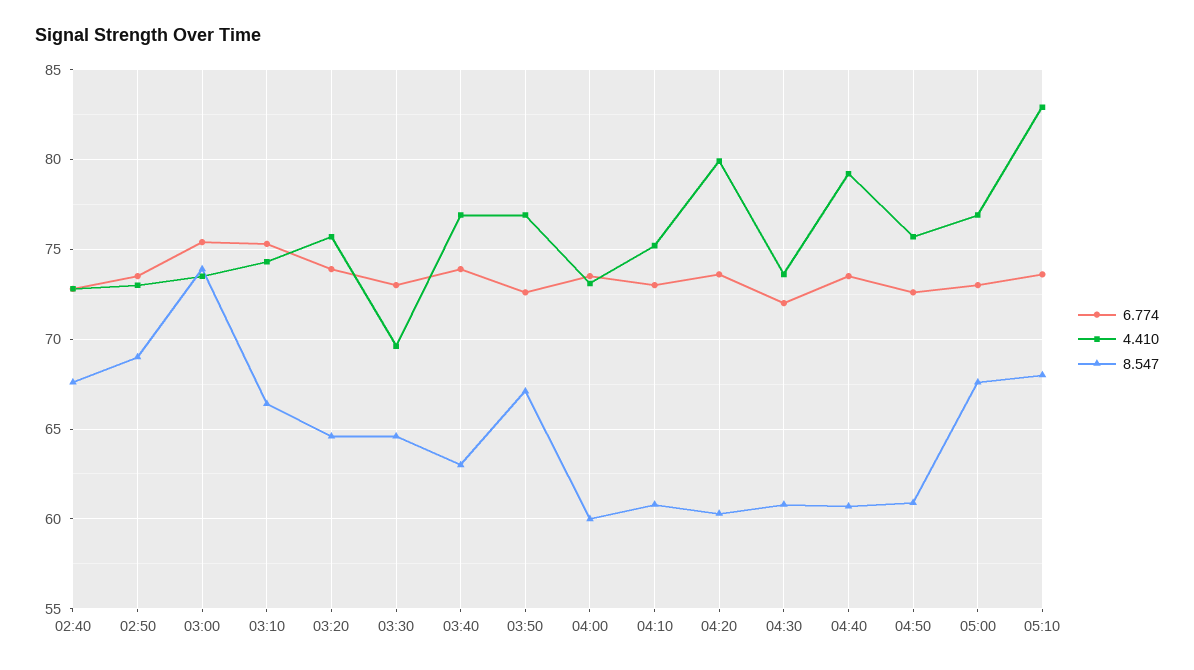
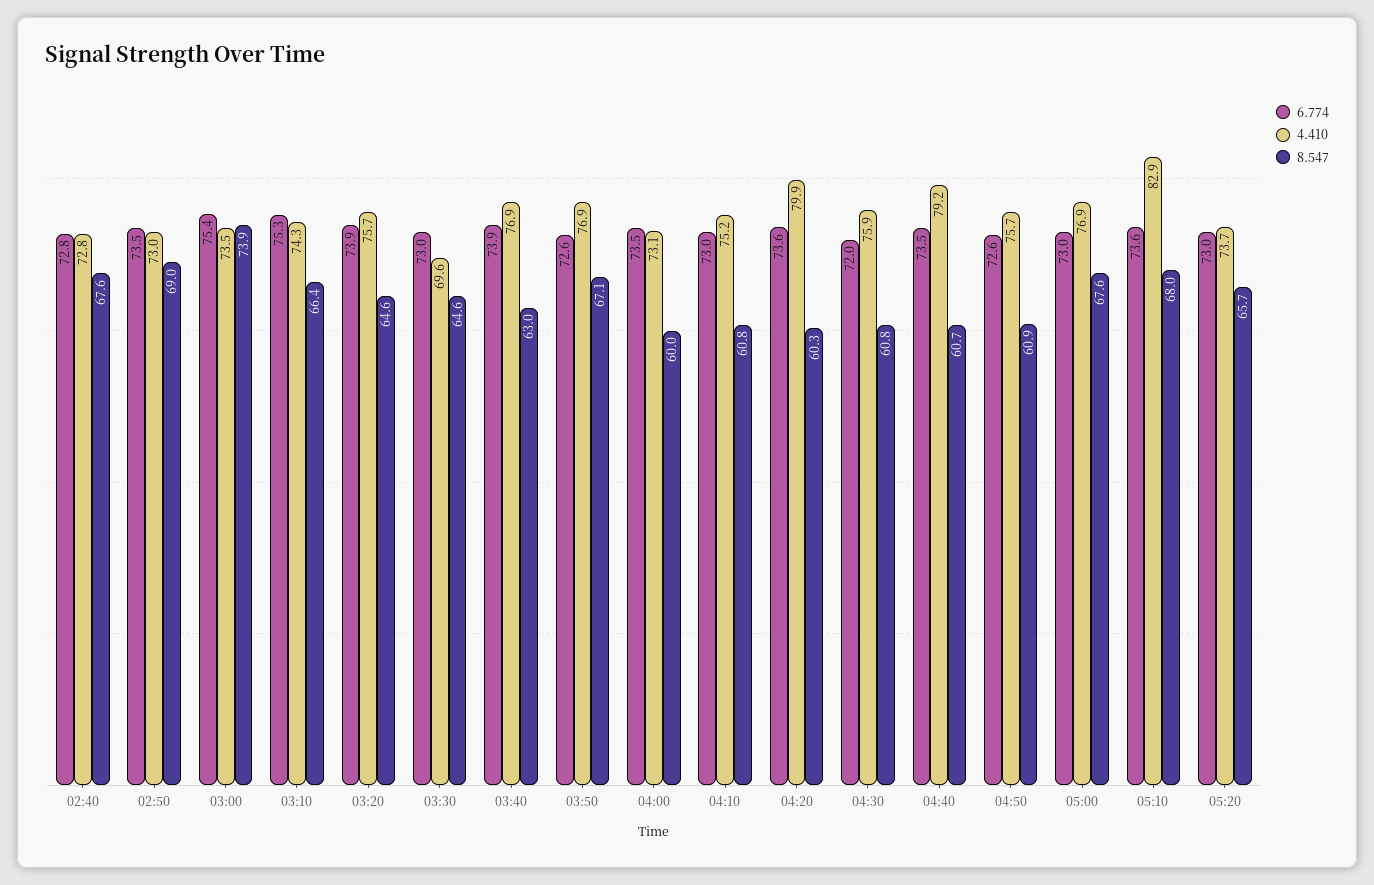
4.410, 04:30: 73.5 -> 75.9
6.774, 05:20: none -> 73
4.410, 05:20: none -> 73.7
8.547, 05:20: none -> 65.7

